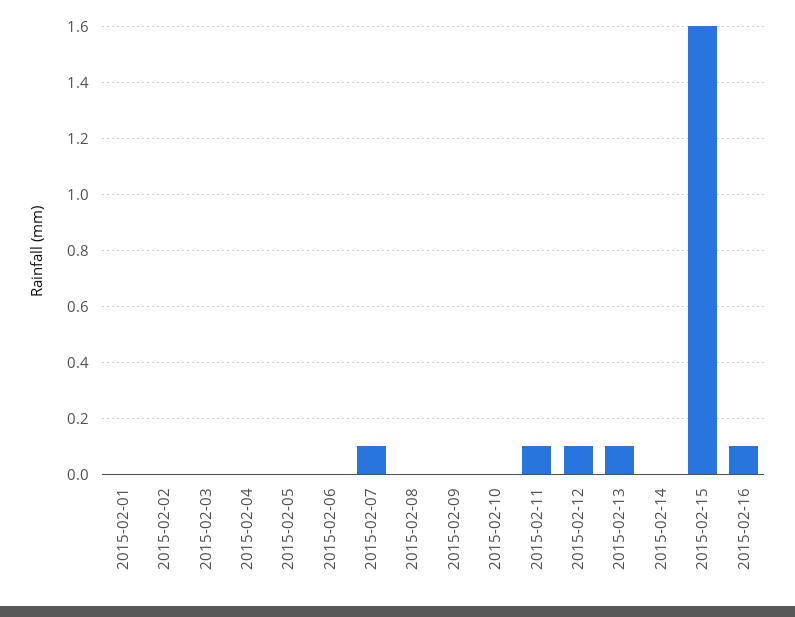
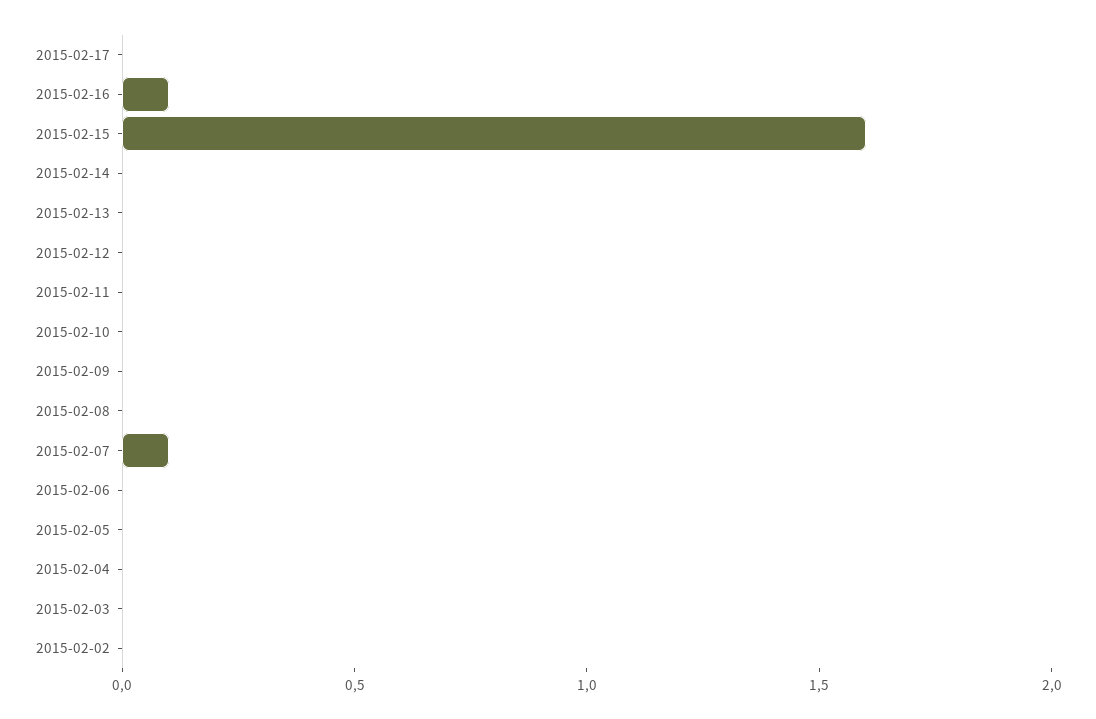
2015-02-01: 0 -> none
2015-02-11: 0.1 -> 0
2015-02-12: 0.1 -> 0
2015-02-13: 0.1 -> 0
2015-02-17: none -> 0

